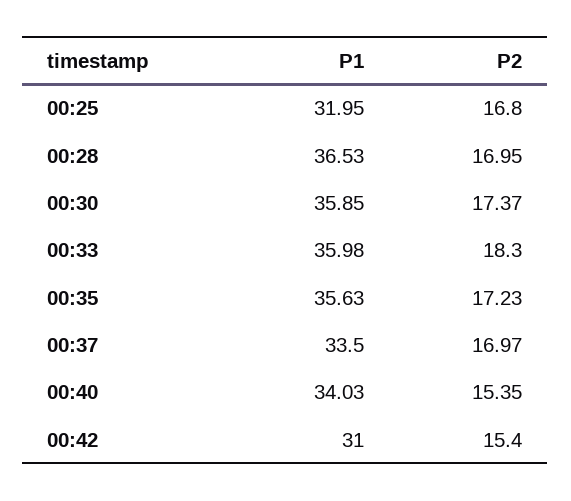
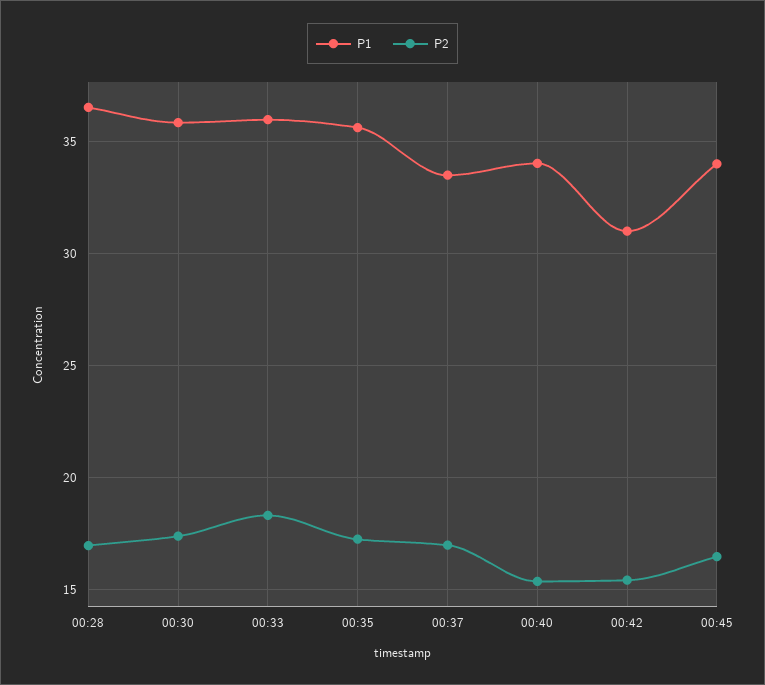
P1, 00:25: 31.95 -> none
P2, 00:25: 16.8 -> none
P1, 00:45: none -> 34
P2, 00:45: none -> 16.5

